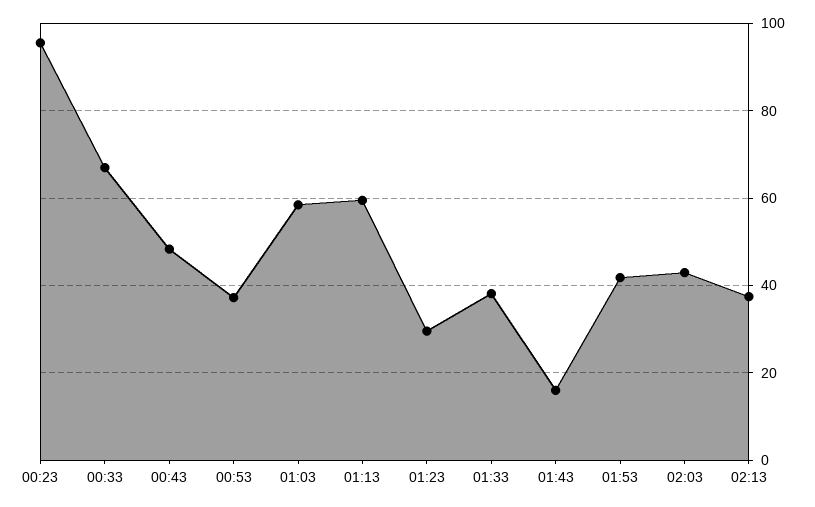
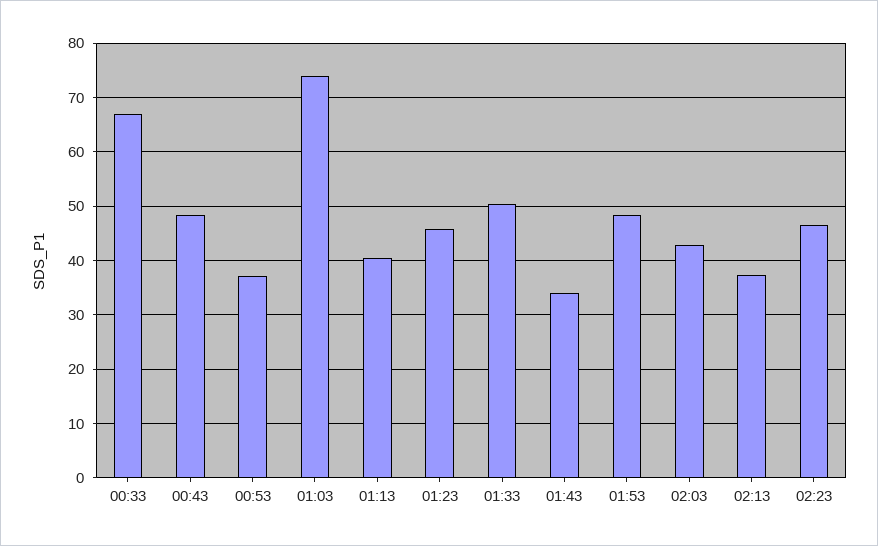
00:23: 96 -> none
01:03: 58 -> 74
01:13: 60 -> 40
01:23: 30 -> 46
01:33: 38 -> 50
01:43: 16 -> 34
01:53: 42 -> 48
02:23: none -> 46

